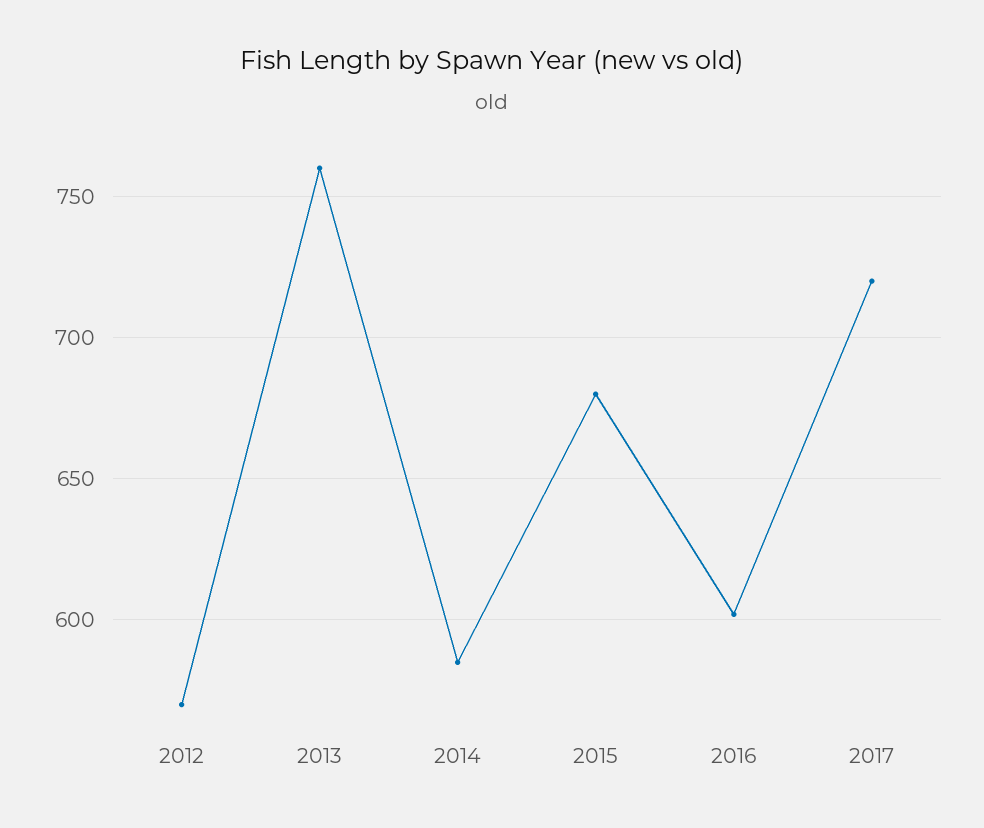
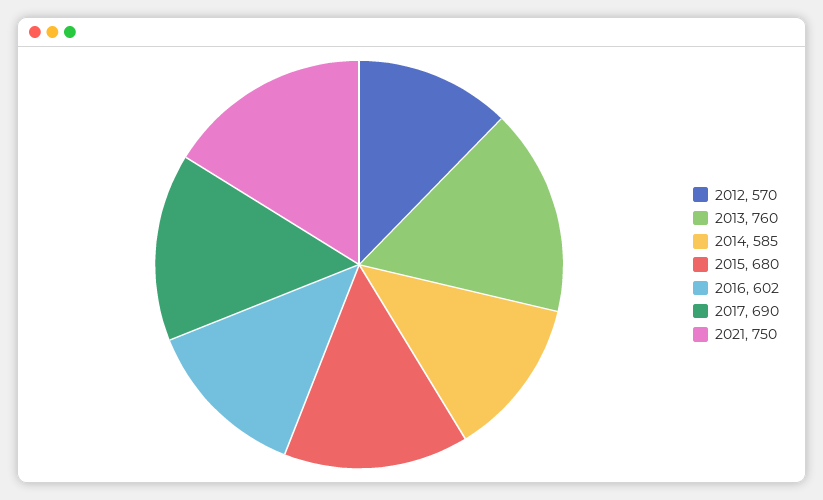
2017: 720 -> 690
2021: none -> 750

